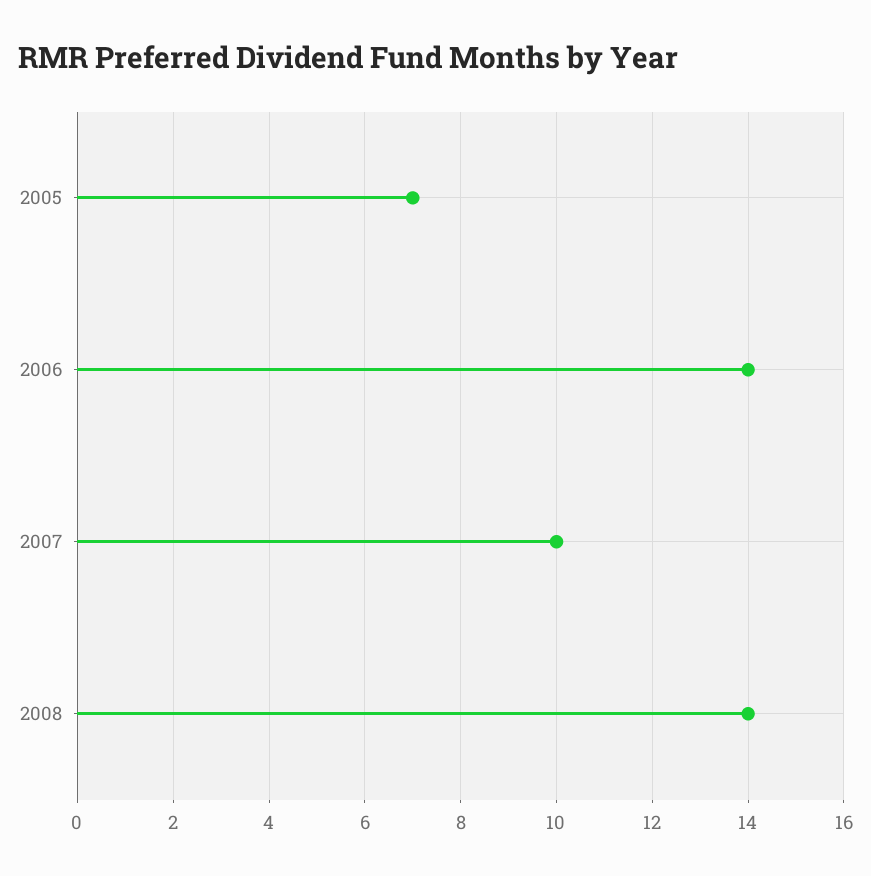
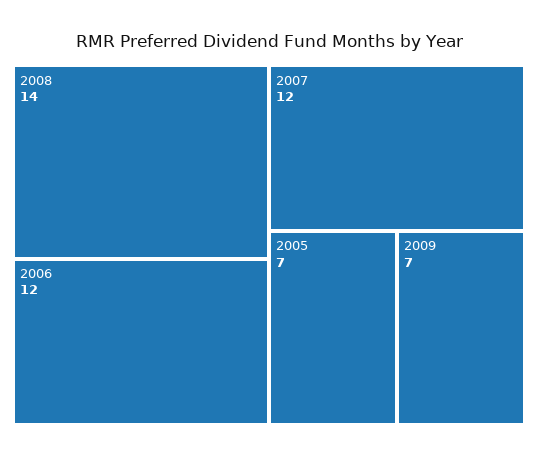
2006: 14 -> 12
2007: 10 -> 12
2009: none -> 7

